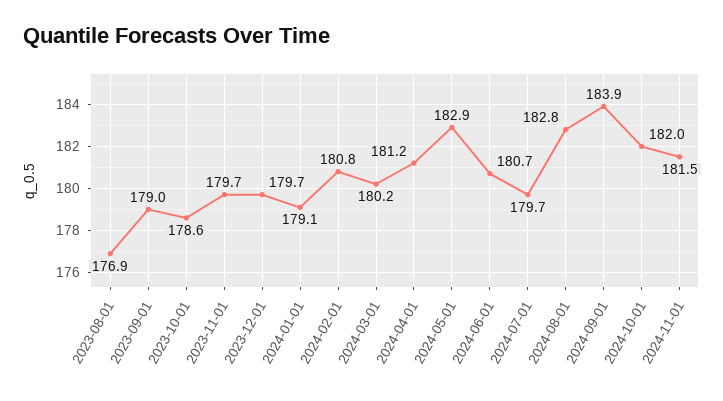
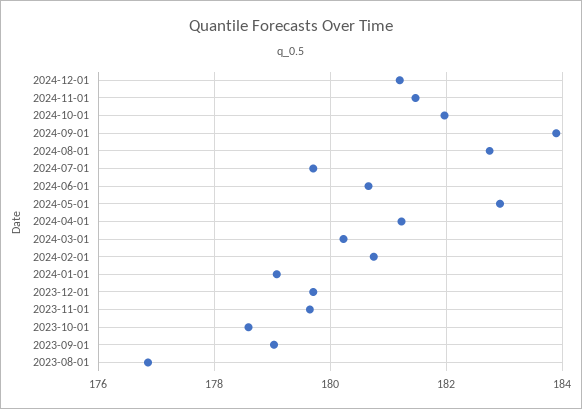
2024-12-01: none -> 181.2

